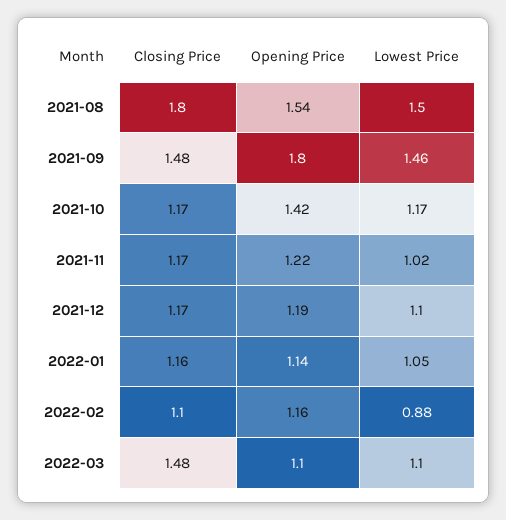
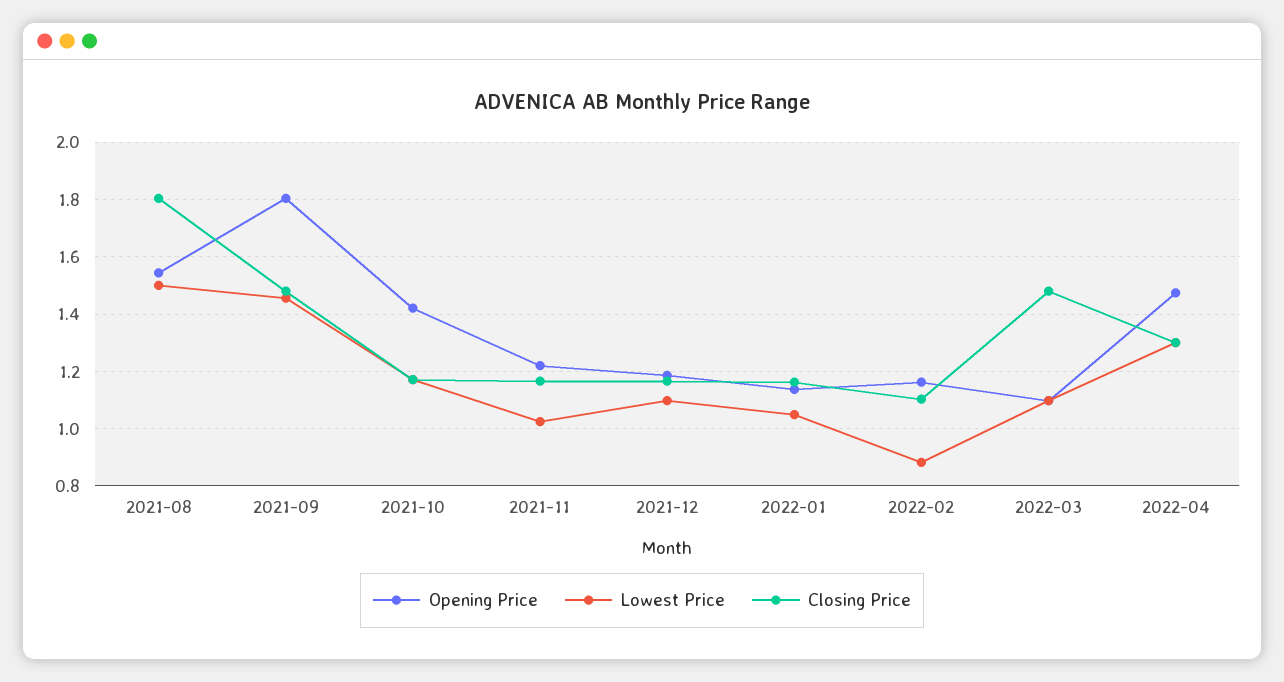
Opening Price, 2022-04: none -> 1.475
Lowest Price, 2022-04: none -> 1.3
Closing Price, 2022-04: none -> 1.3

